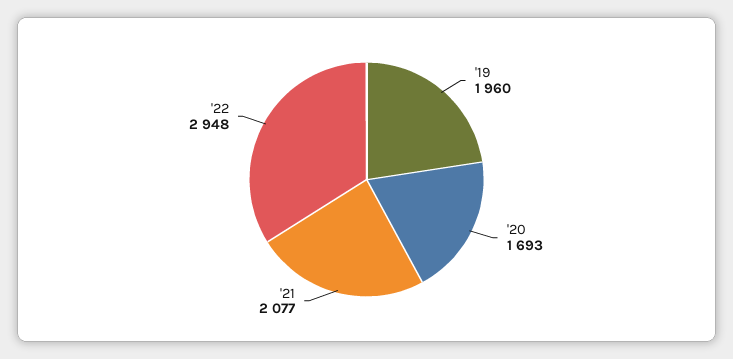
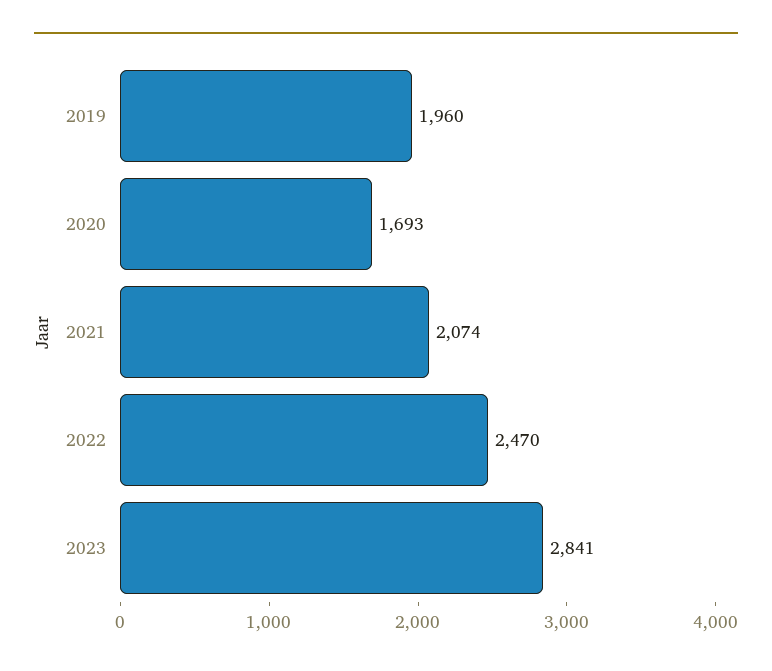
'21: 2077 -> 2074
'22: 2948 -> 2470
2023: none -> 2841

